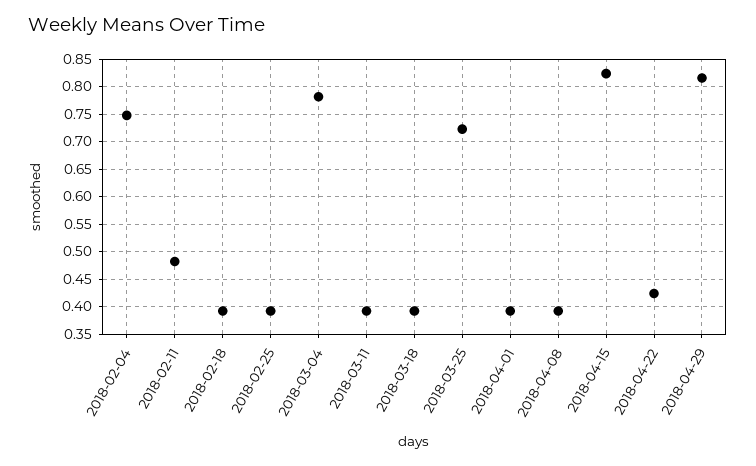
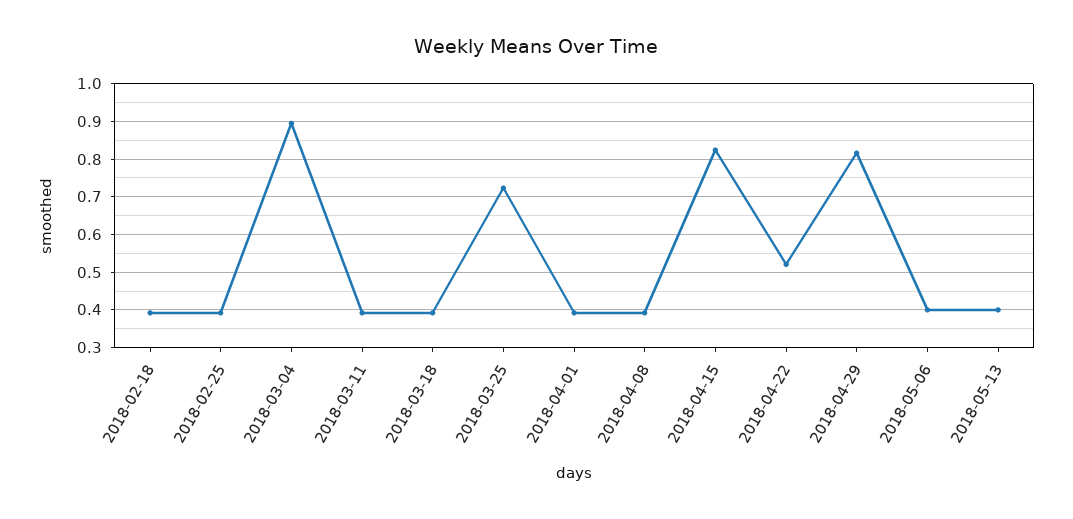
2018-02-04: 0.75 -> none
2018-02-11: 0.475 -> none
2018-03-04: 0.775 -> 0.9
2018-04-22: 0.425 -> 0.52
2018-05-06: none -> 0.4
2018-05-13: none -> 0.4

